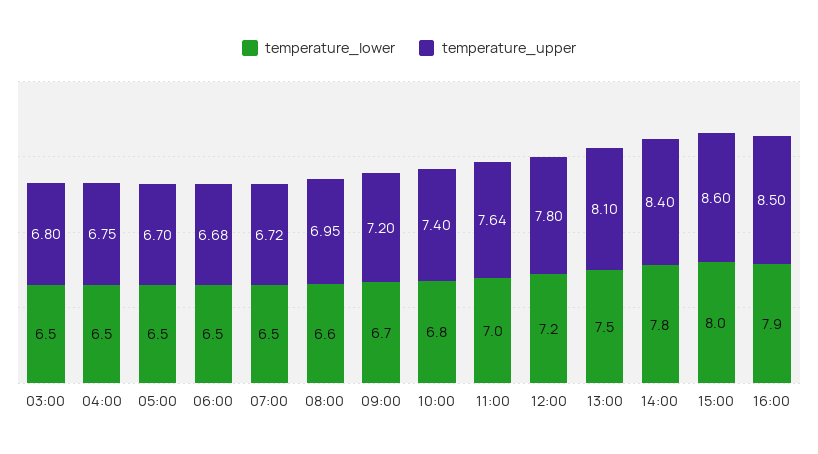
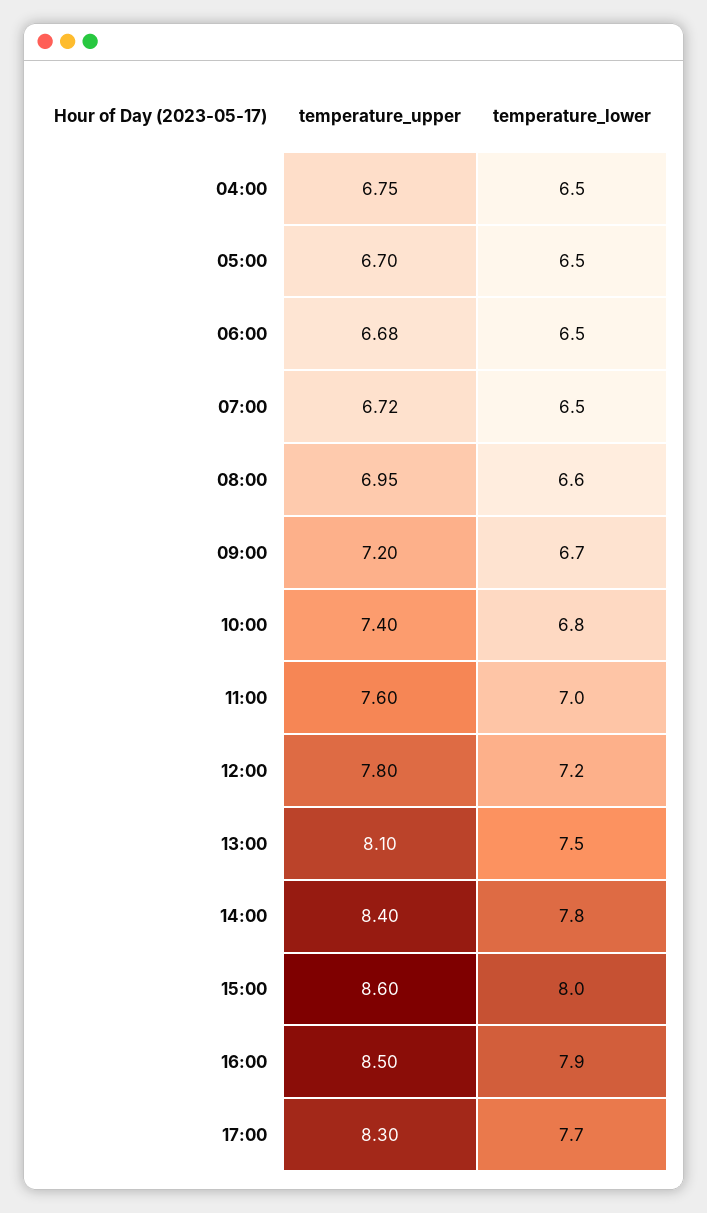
temperature_lower, 03:00: 6.5 -> none
temperature_upper, 03:00: 6.8 -> none
temperature_upper, 11:00: 7.64 -> 7.6
temperature_upper, 17:00: none -> 8.3
temperature_lower, 17:00: none -> 7.7

